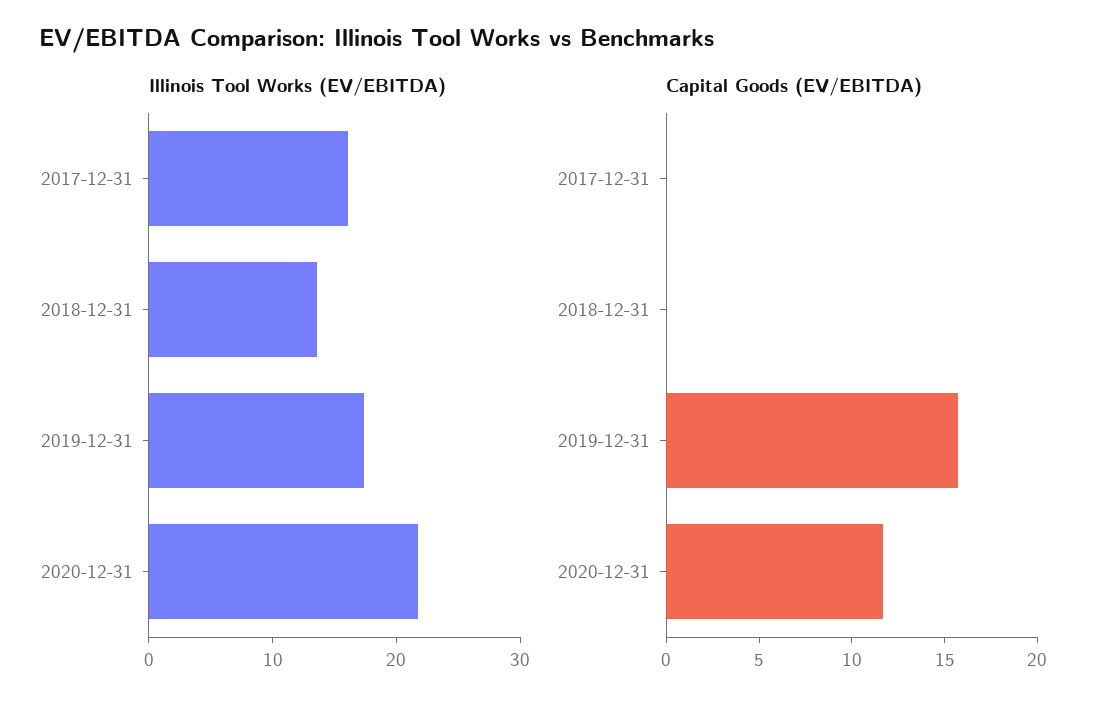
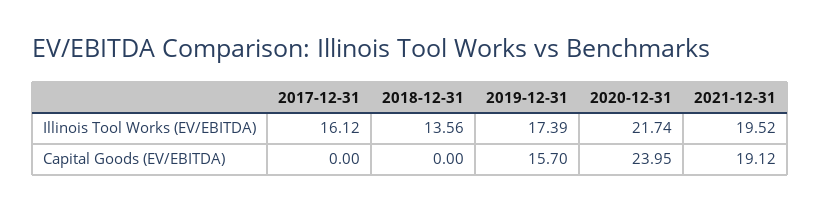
Capital Goods (EV/EBITDA), 2020-12-31: 12 -> 23.95
Illinois Tool Works (EV/EBITDA), 2021-12-31: none -> 19.52
Capital Goods (EV/EBITDA), 2021-12-31: none -> 19.12

